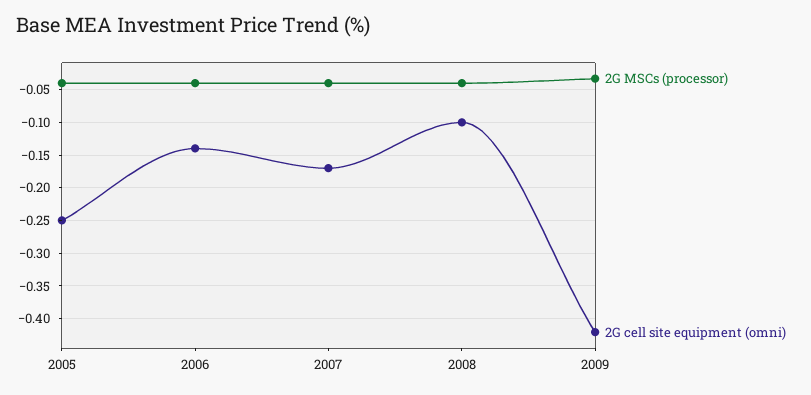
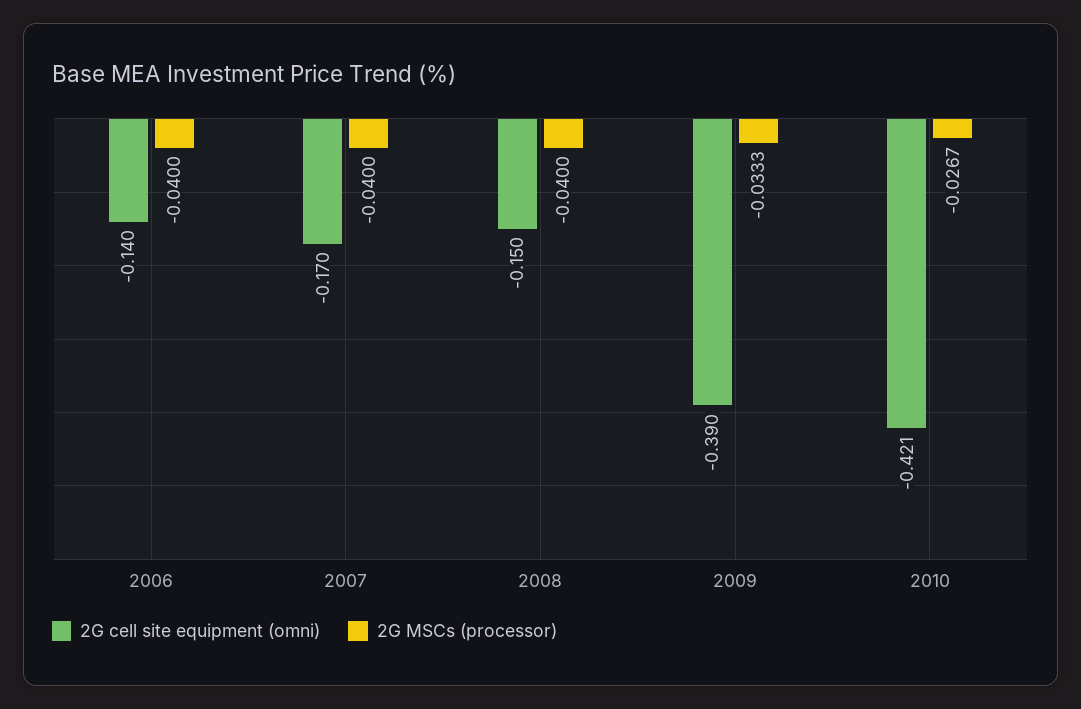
2G MSCs (processor), 2005: -0.04 -> none
2G cell site equipment (omni), 2005: -0.25 -> none
2G cell site equipment (omni), 2008: -0.1 -> -0.15
2G cell site equipment (omni), 2009: -0.42 -> -0.39
2G cell site equipment (omni), 2010: none -> -0.421
2G MSCs (processor), 2010: none -> -0.0267

